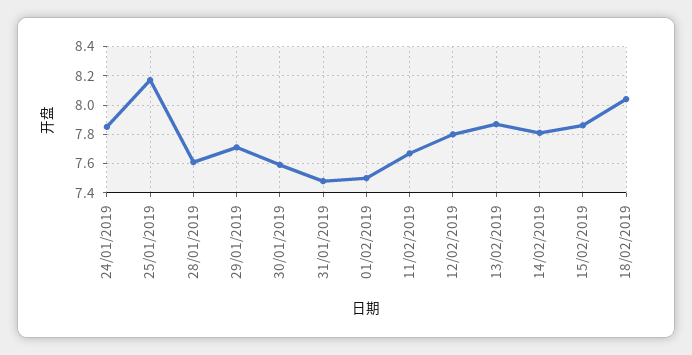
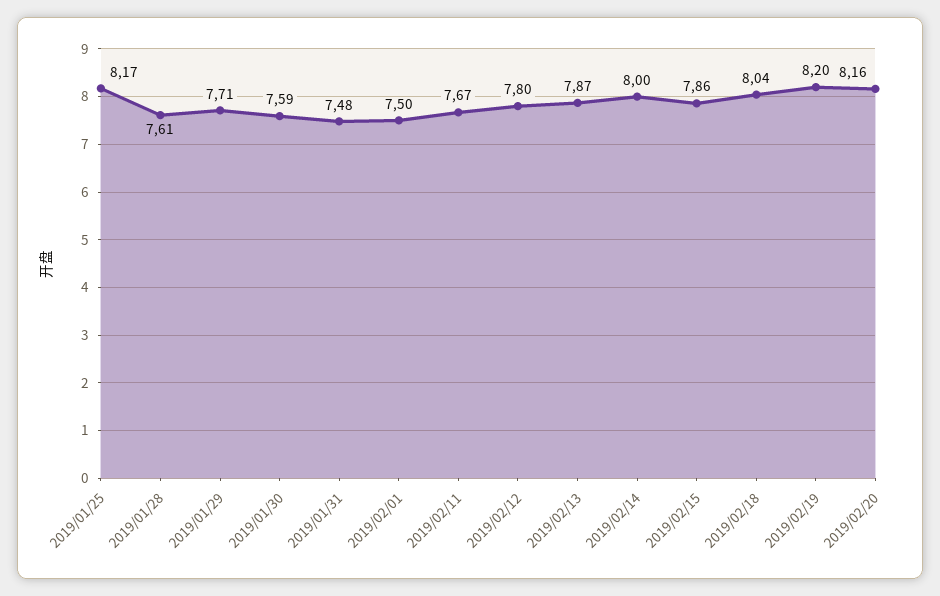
24/01/2019: 7.85 -> none
14/02/2019: 7.8 -> 8
2019/02/19: none -> 8.2
2019/02/20: none -> 8.16

